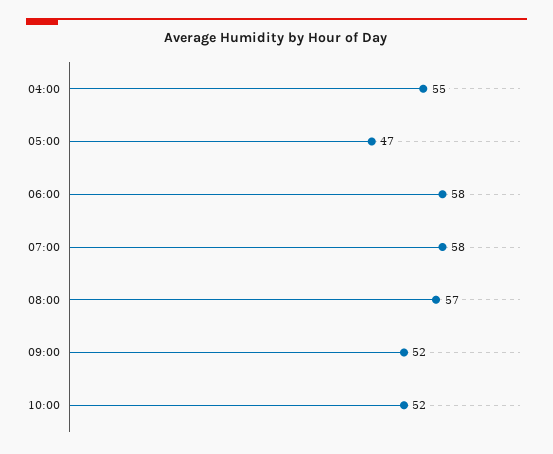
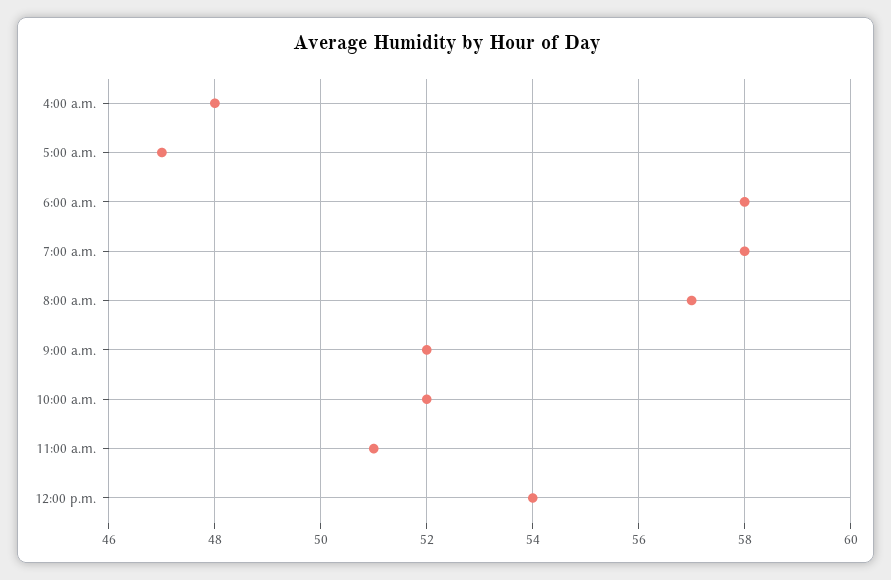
04:00: 55 -> 48
11:00 a.m.: none -> 51
12:00 p.m.: none -> 54

